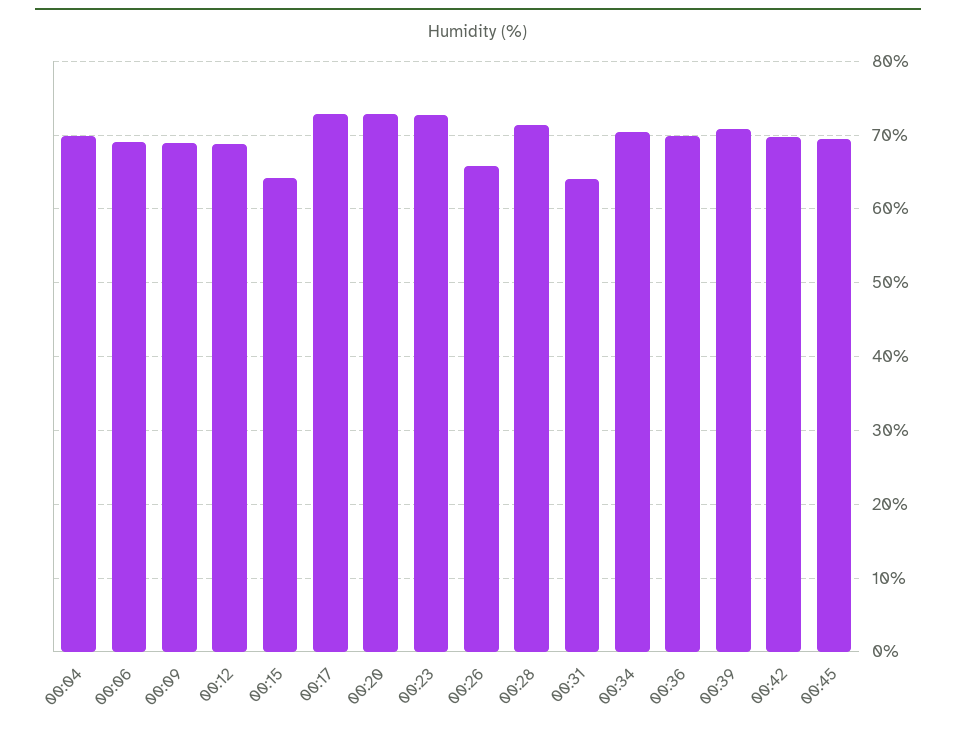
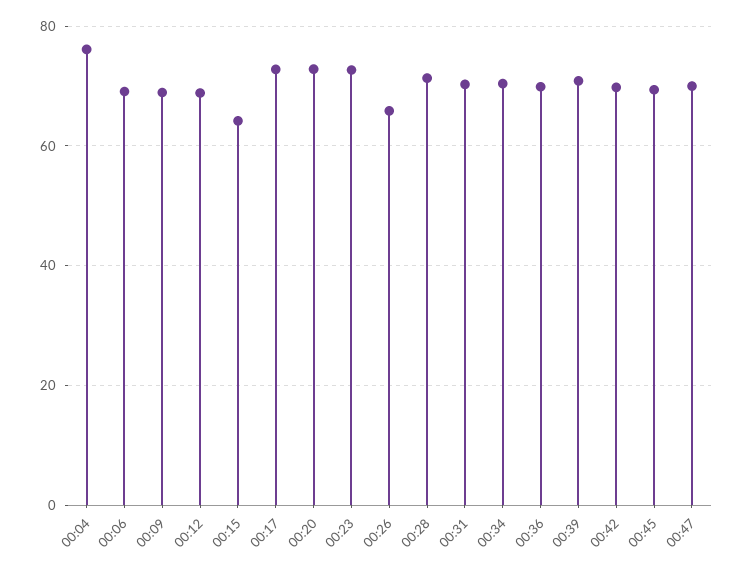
00:04: 70 -> 76
00:31: 64 -> 70
00:47: none -> 70

